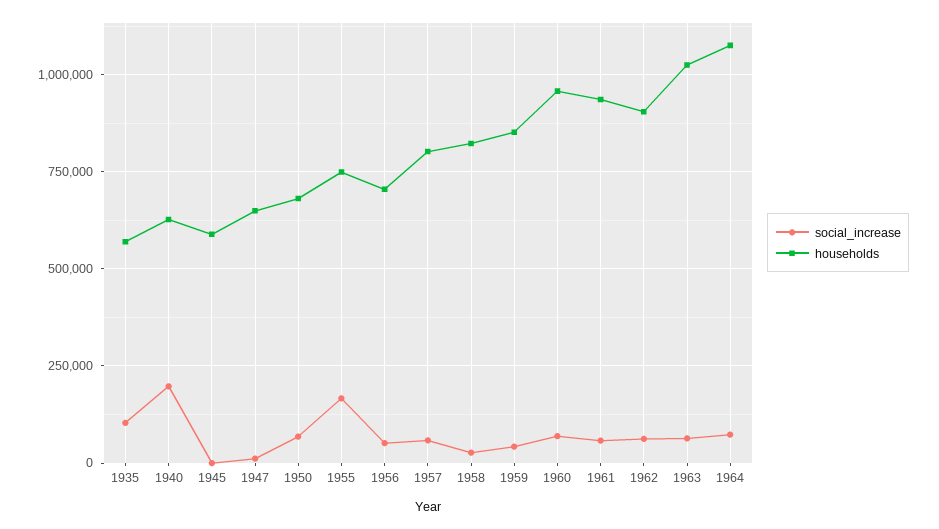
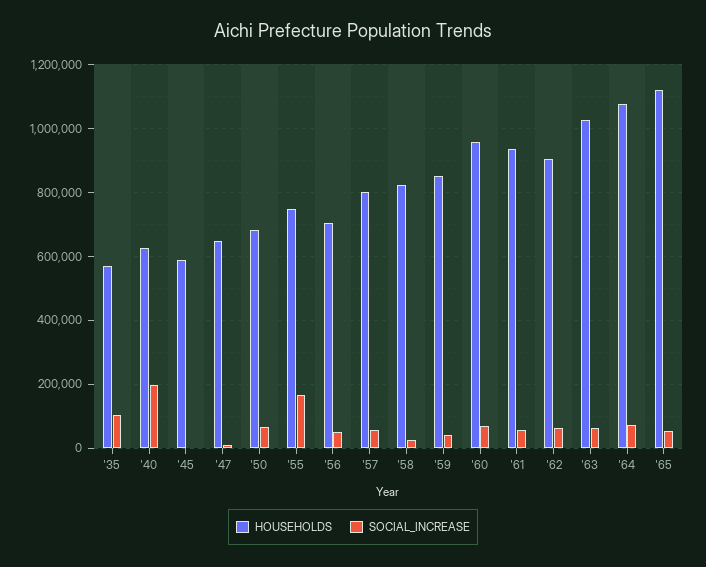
households, '65: none -> 1120000
social_increase, '65: none -> 60000

